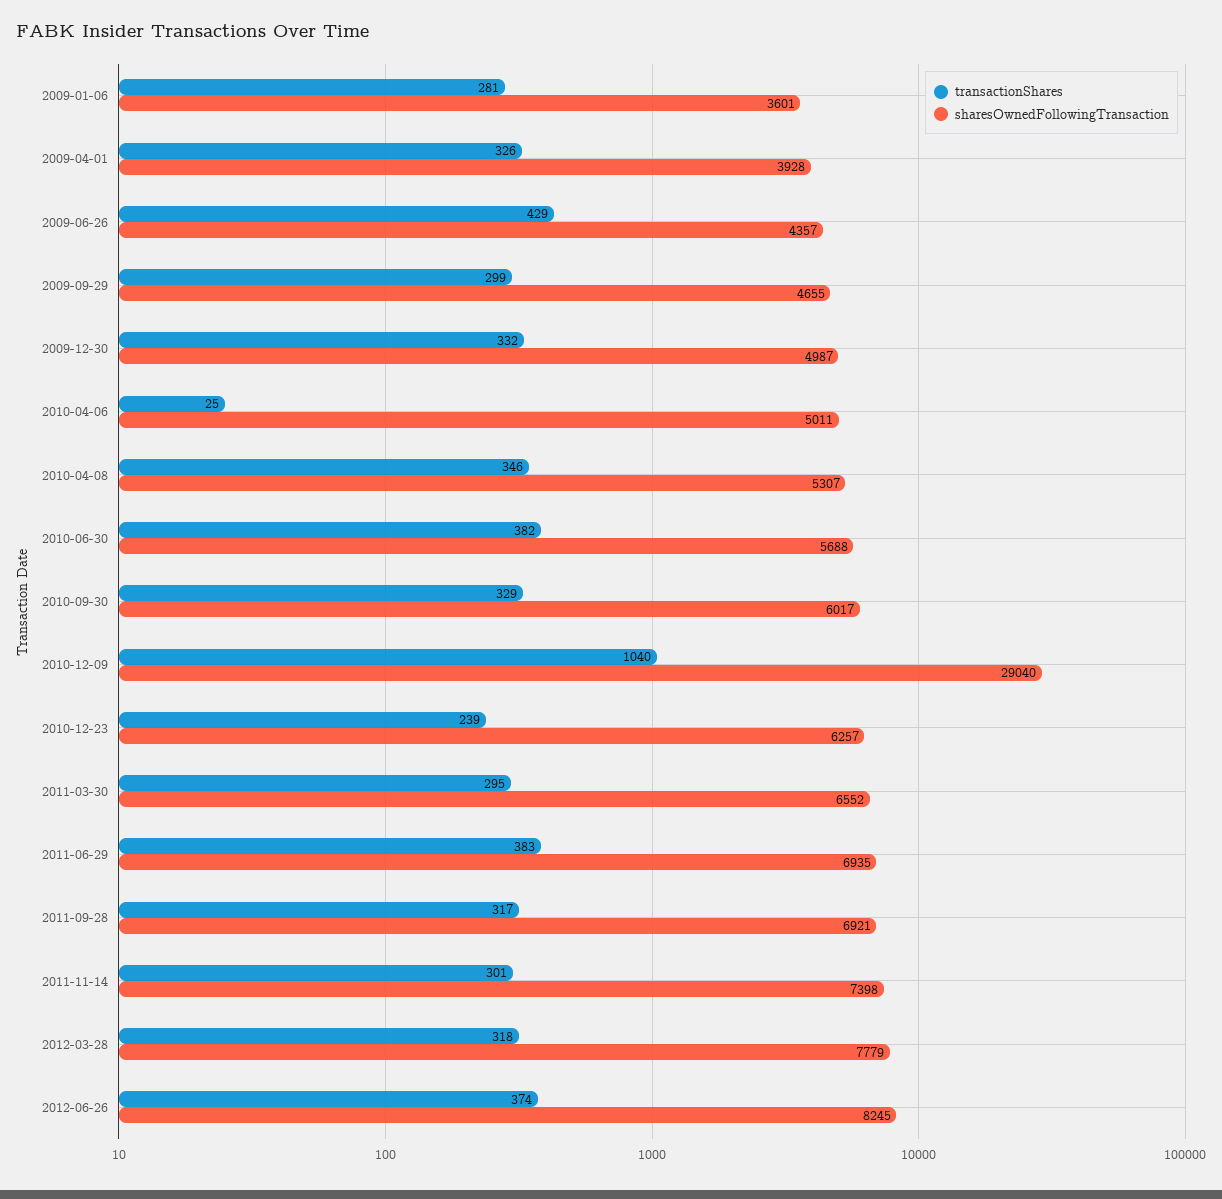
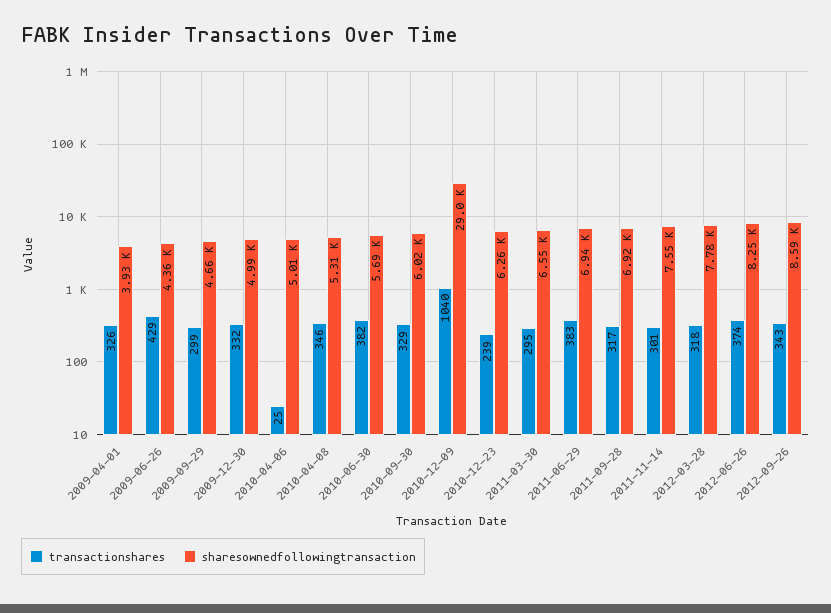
transactionShares, 2009-01-06: 281 -> none
sharesOwnedFollowingTransaction, 2009-01-06: 3601 -> none
sharesOwnedFollowingTransaction, 2011-11-14: 7398 -> 7550
transactionShares, 2012-09-26: none -> 343
sharesOwnedFollowingTransaction, 2012-09-26: none -> 8590

